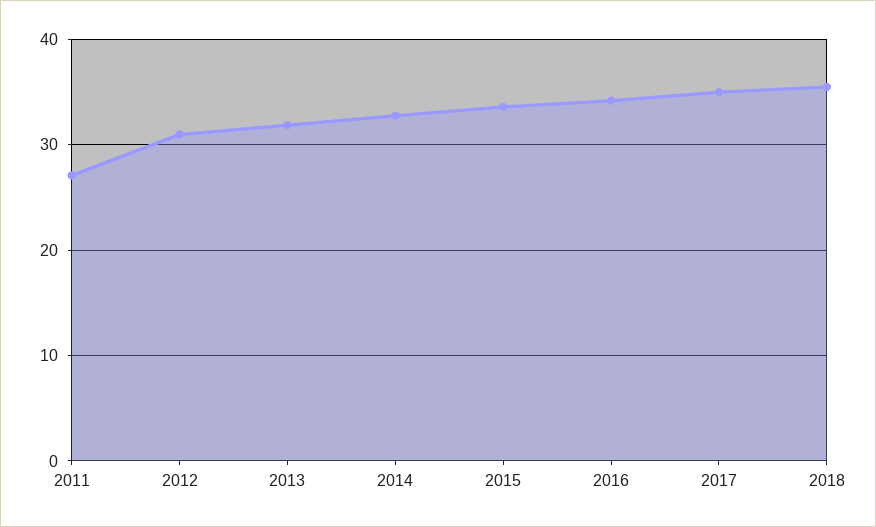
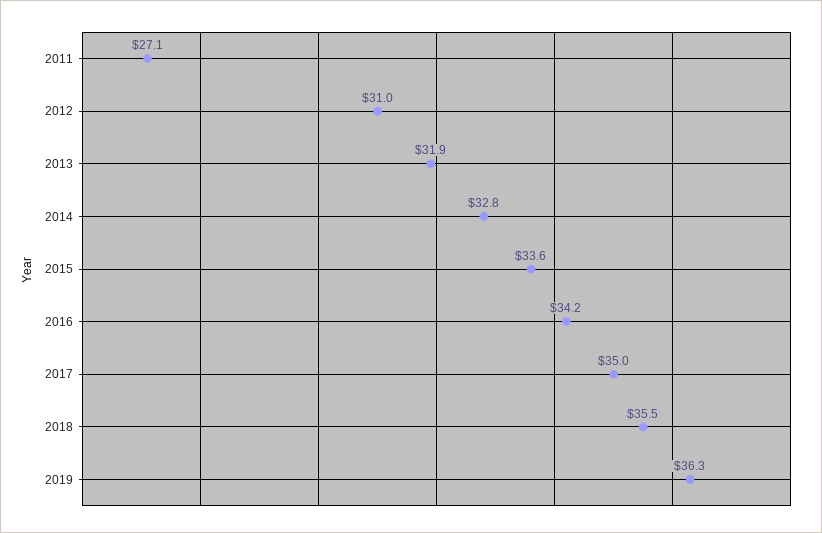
2019: none -> 36.3

